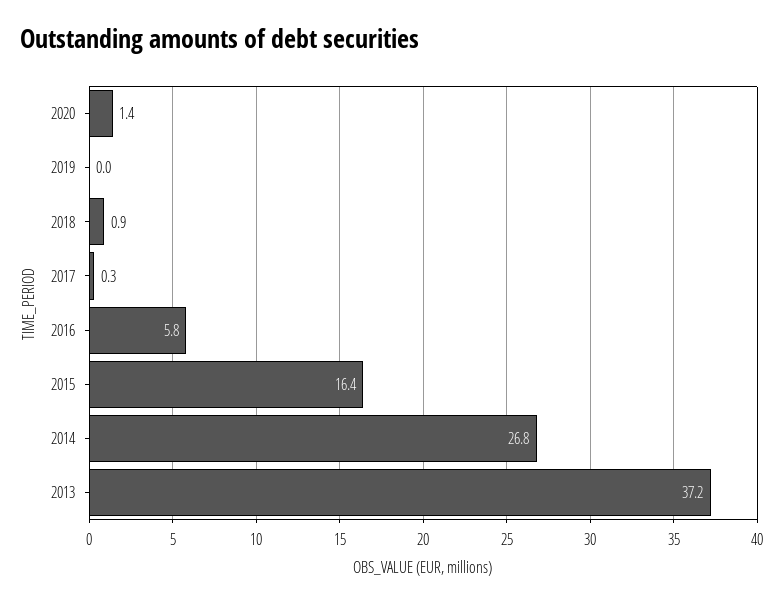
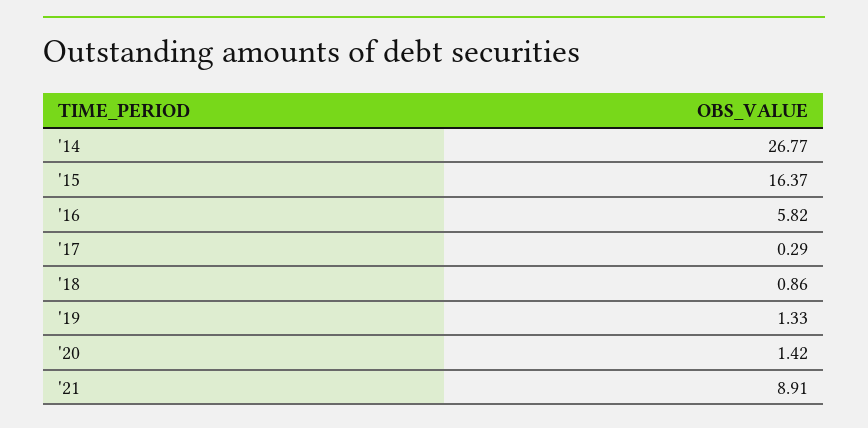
2019: 0 -> 1.33
2013: 37.2 -> none
'21: none -> 8.91

